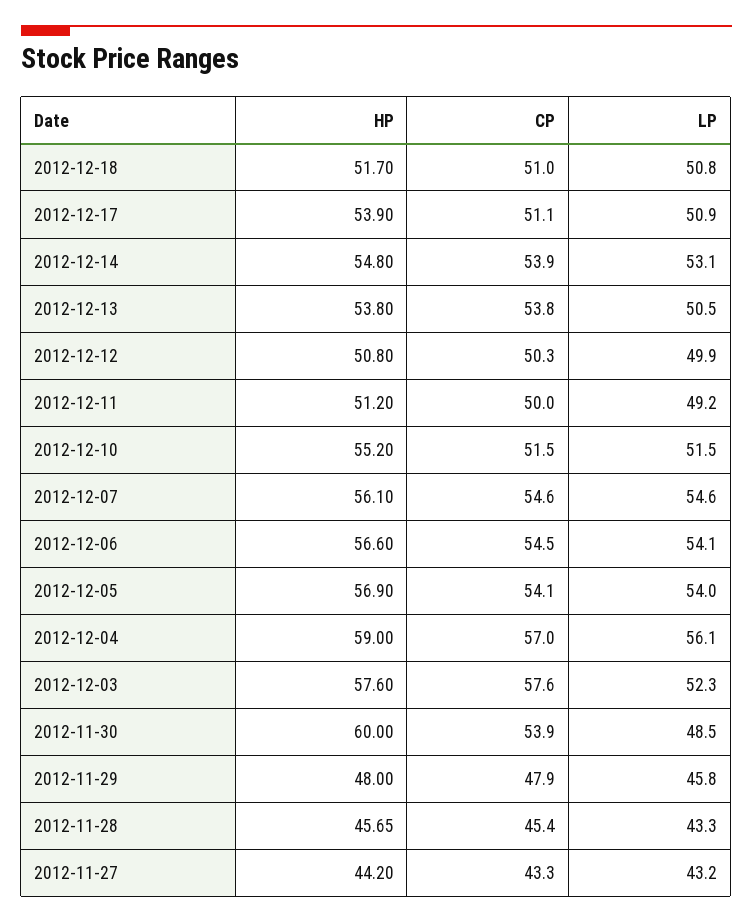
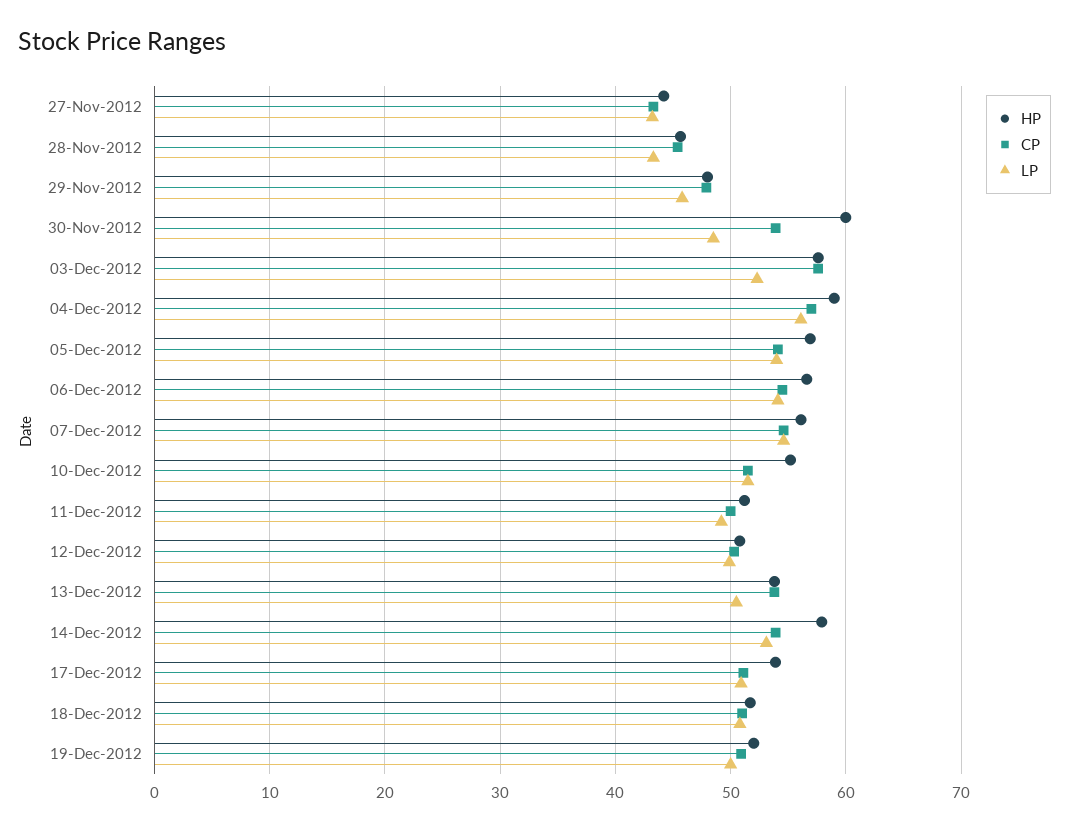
HP, 2012-12-14: 54.8 -> 58
HP, 19-Dec-2012: none -> 52
CP, 19-Dec-2012: none -> 51
LP, 19-Dec-2012: none -> 50

